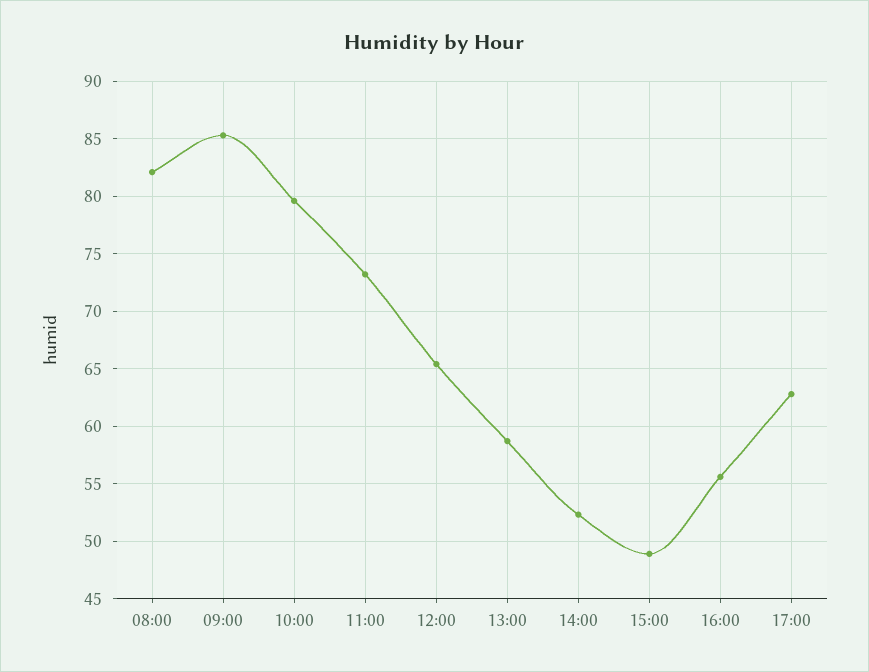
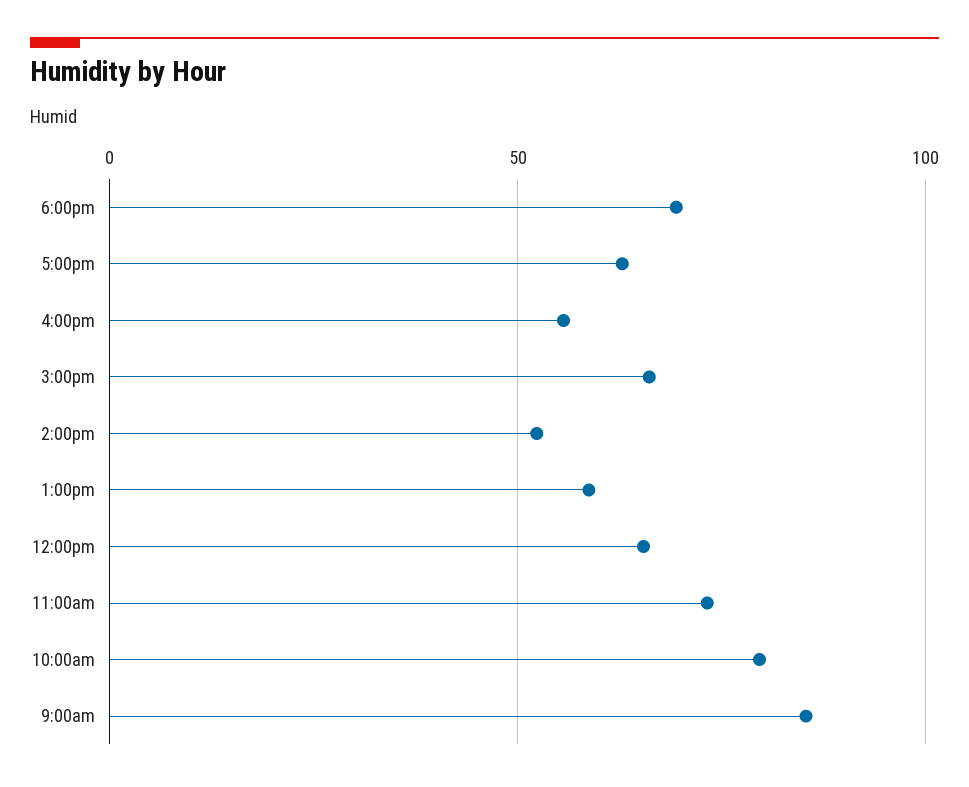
08:00: 82 -> none
15:00: 49 -> 65
6:00pm: none -> 70

